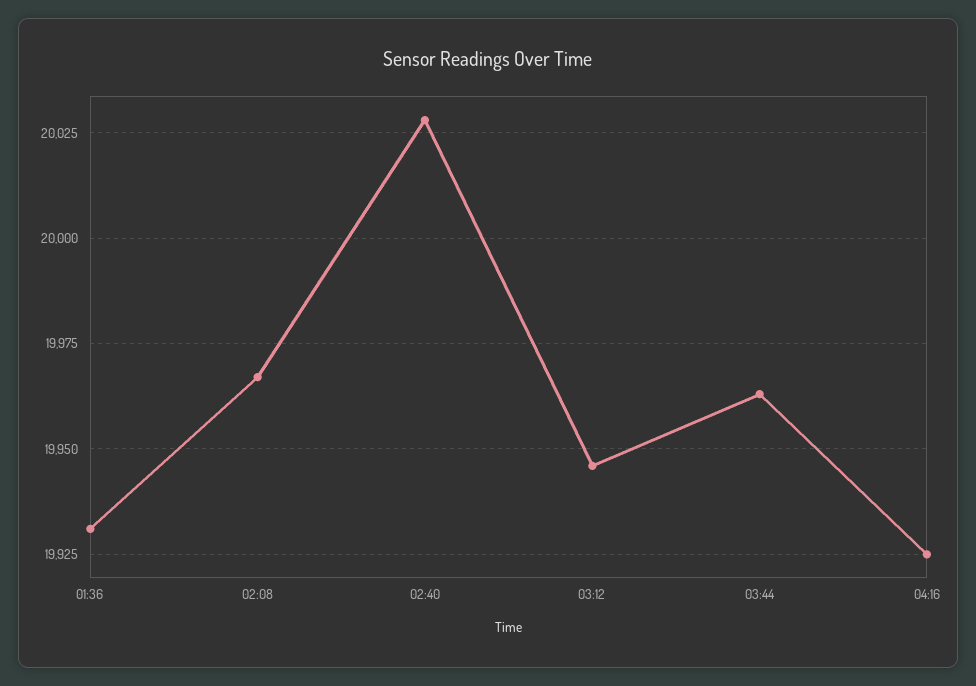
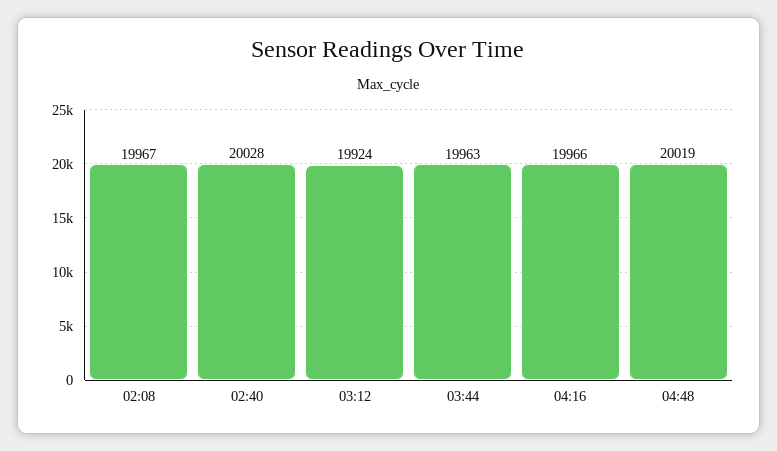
01:36: 19930 -> none
03:12: 19945 -> 19924
04:16: 19925 -> 19966
04:48: none -> 20019

